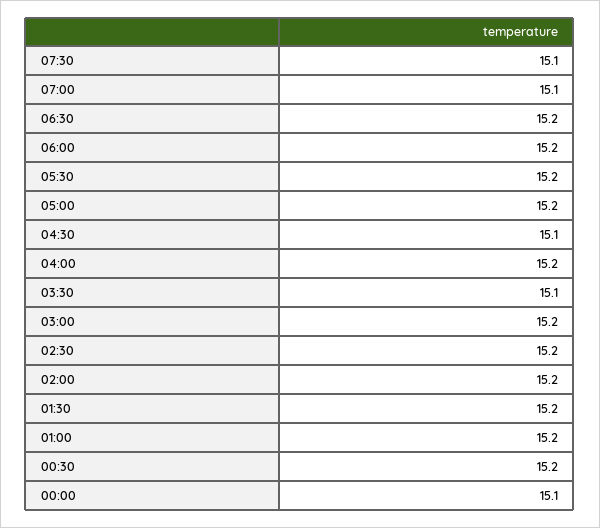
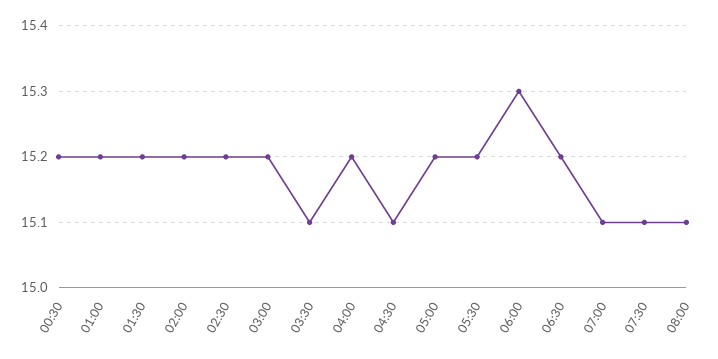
06:00: 15.2 -> 15.3
00:00: 15.1 -> none
08:00: none -> 15.1

